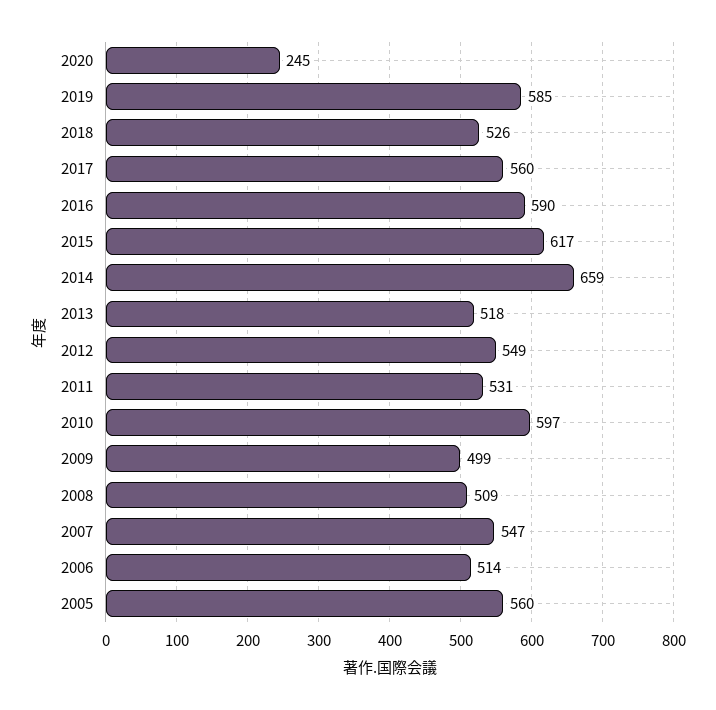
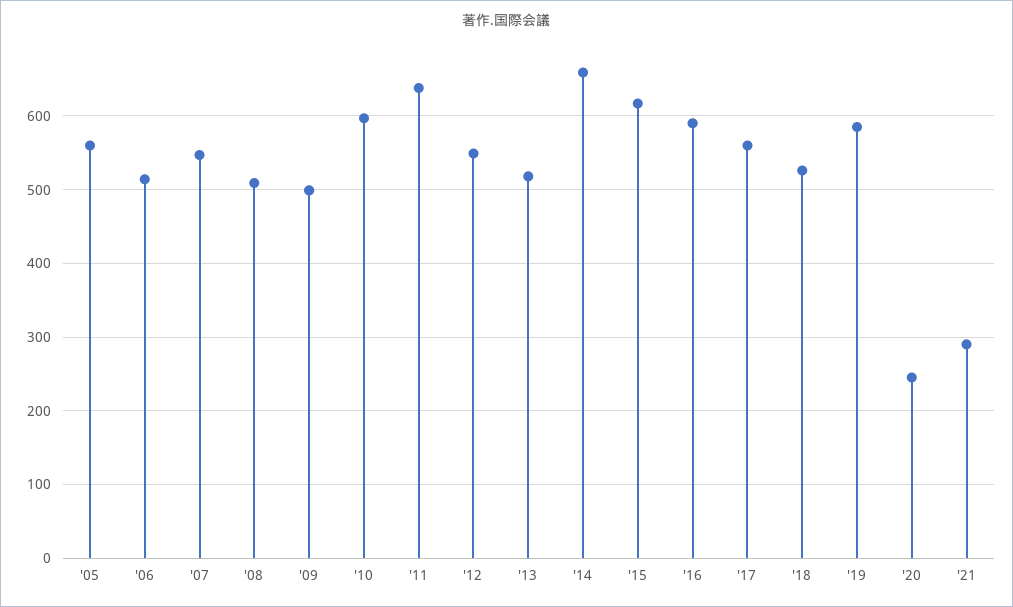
2011: 531 -> 640
'21: none -> 290

